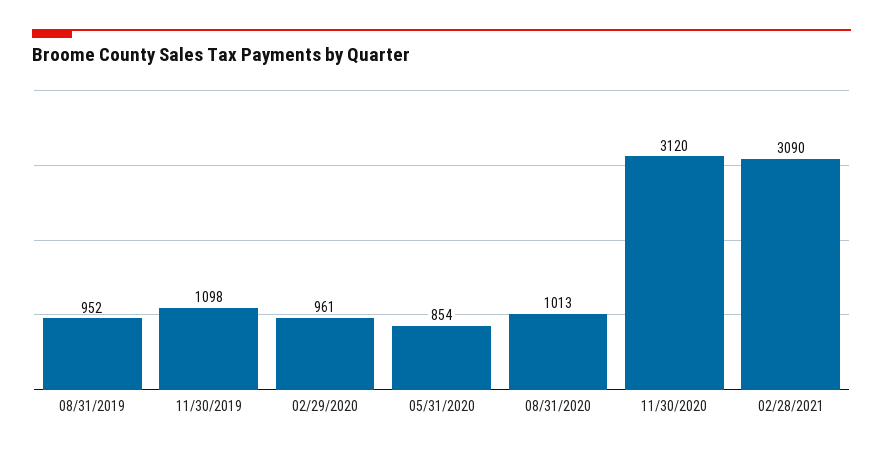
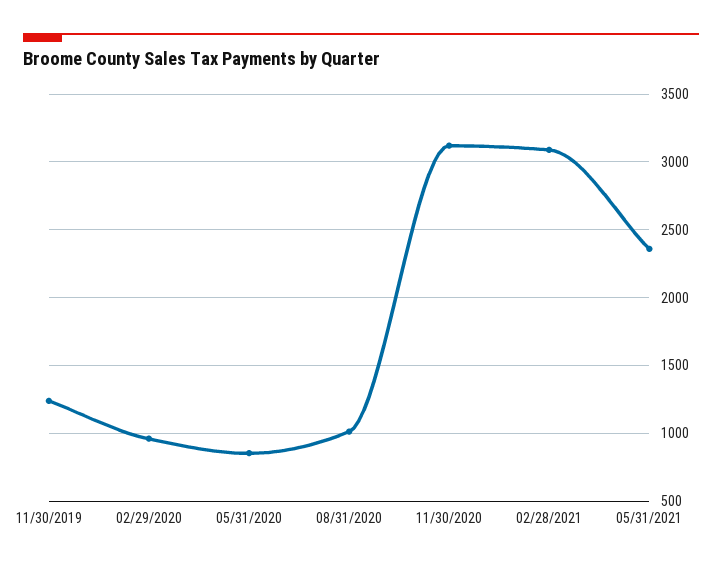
08/31/2019: 952 -> none
11/30/2019: 1098 -> 1250
05/31/2021: none -> 2350

